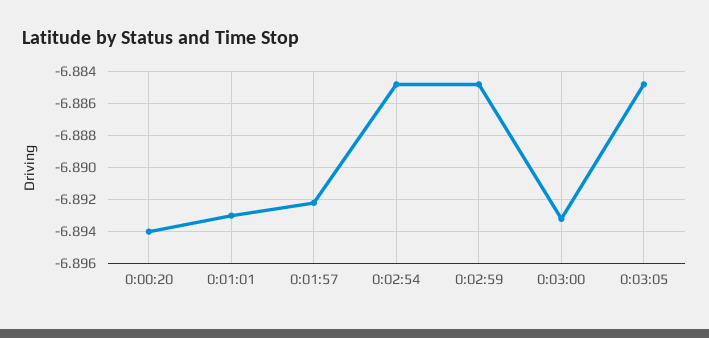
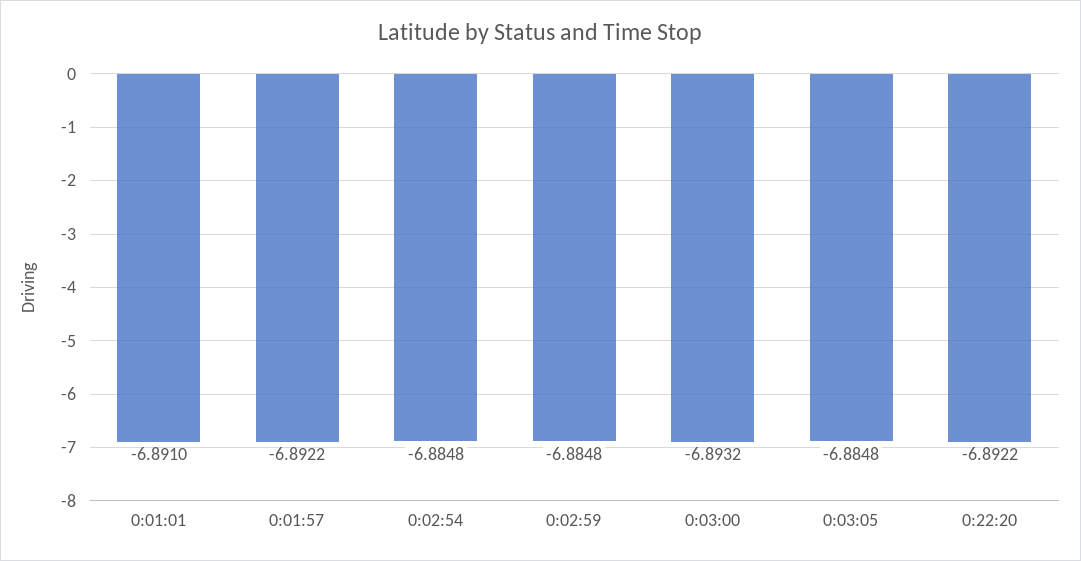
0:00:20: -6.894 -> none
0:01:01: -6.893 -> -6.891
0:22:20: none -> -6.8922

